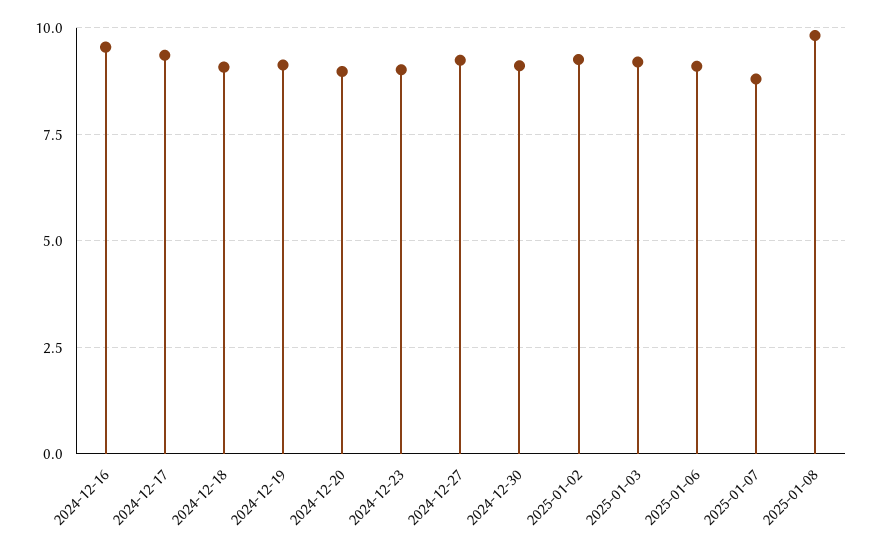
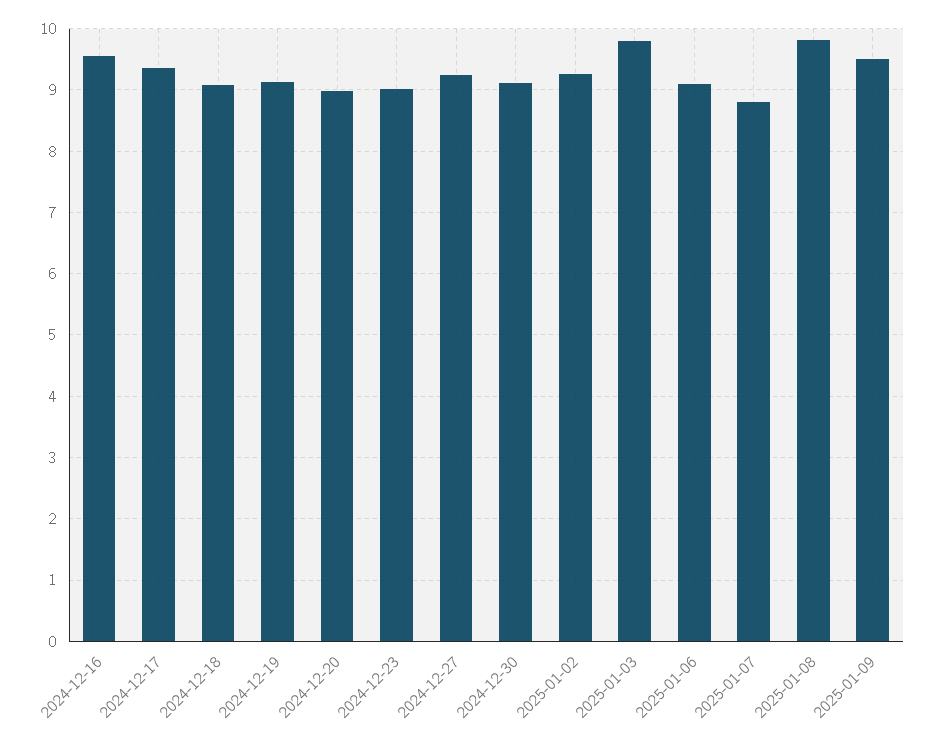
2025-01-03: 9.25 -> 9.8
2025-01-09: none -> 9.5

